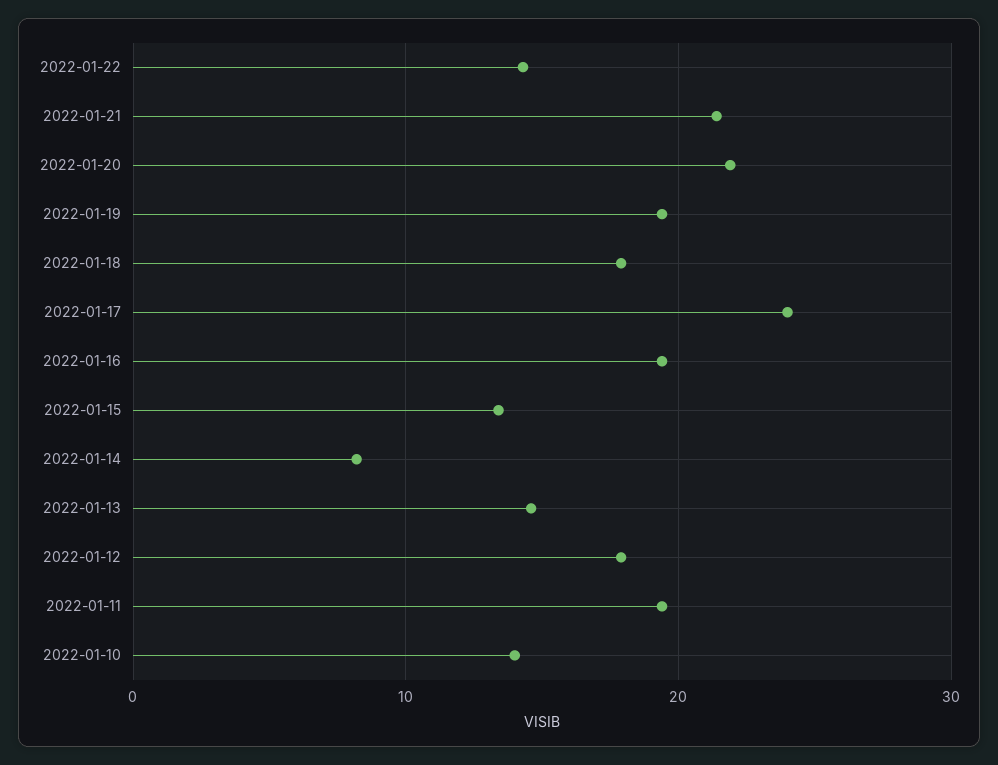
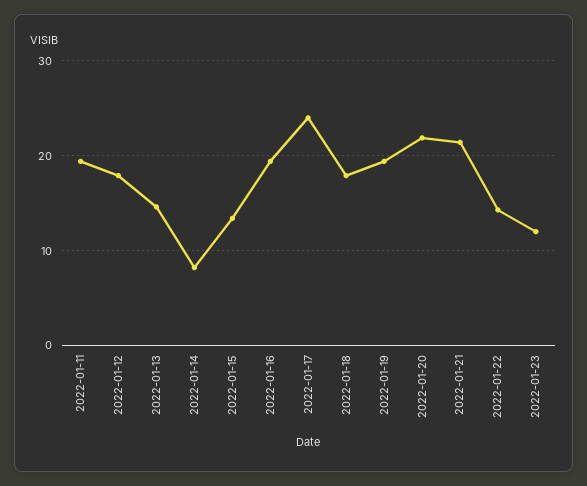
2022-01-10: 14 -> none
2022-01-23: none -> 12

